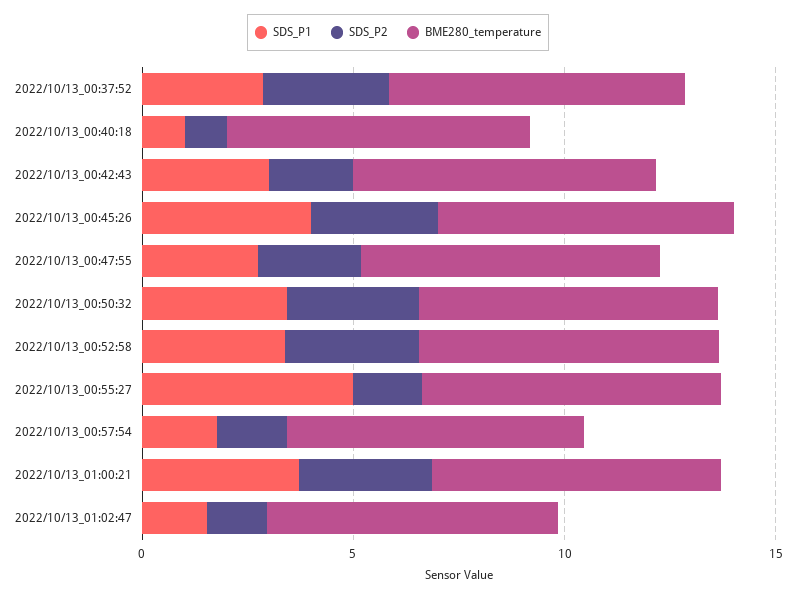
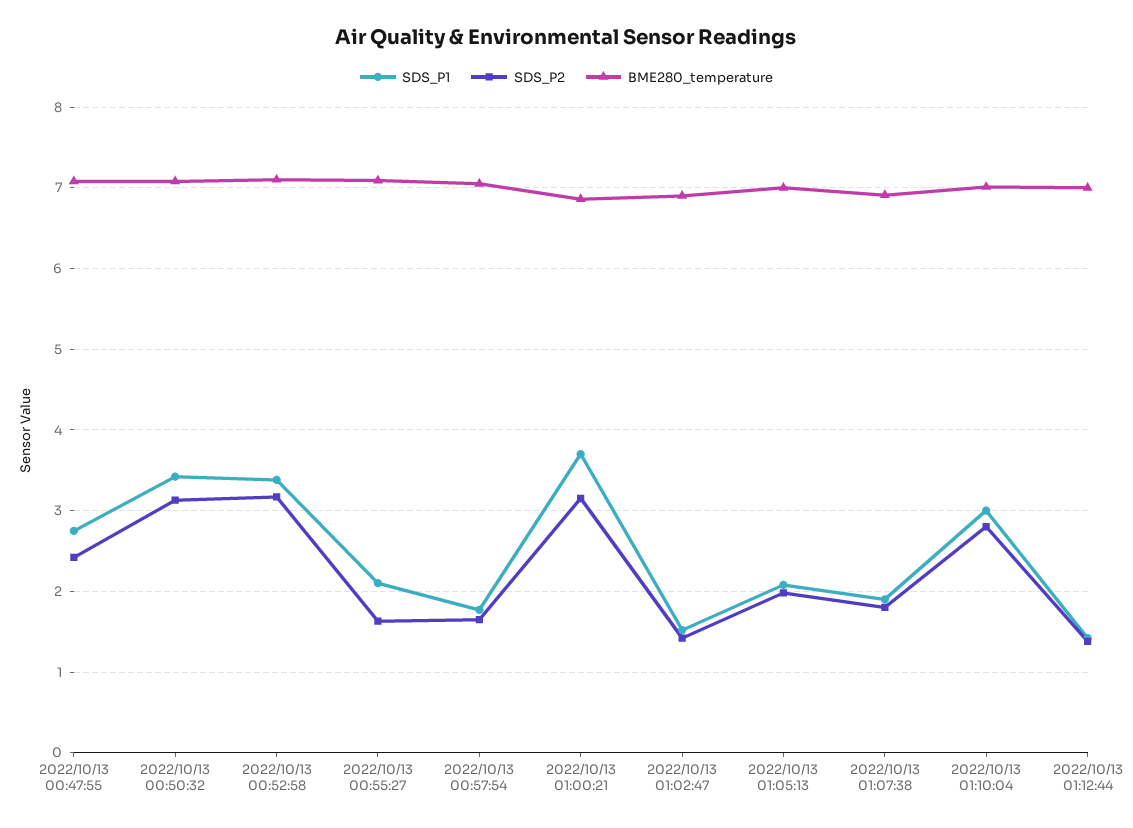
SDS_P1, 2022/10/13_00:37:52: 3 -> none
SDS_P2, 2022/10/13_00:37:52: 3 -> none
BME280_temperature, 2022/10/13_00:37:52: 7 -> none
SDS_P1, 2022/10/13_00:40:18: 1 -> none
SDS_P2, 2022/10/13_00:40:18: 1 -> none
BME280_temperature, 2022/10/13_00:40:18: 7 -> none
SDS_P1, 2022/10/13_00:42:43: 3 -> none
SDS_P2, 2022/10/13_00:42:43: 2 -> none
BME280_temperature, 2022/10/13_00:42:43: 7 -> none
SDS_P1, 2022/10/13_00:45:26: 4 -> none
SDS_P2, 2022/10/13_00:45:26: 3 -> none
BME280_temperature, 2022/10/13_00:45:26: 7 -> none
SDS_P1, 2022/10/13_00:55:27: 5 -> 2.1
SDS_P1, 2022/10/13 01:05:13: none -> 2.1
SDS_P2, 2022/10/13 01:05:13: none -> 2
BME280_temperature, 2022/10/13 01:05:13: none -> 7
SDS_P1, 2022/10/13 01:07:38: none -> 1.9
SDS_P2, 2022/10/13 01:07:38: none -> 1.8
BME280_temperature, 2022/10/13 01:07:38: none -> 6.9
SDS_P1, 2022/10/13 01:10:04: none -> 3
SDS_P2, 2022/10/13 01:10:04: none -> 2.8
BME280_temperature, 2022/10/13 01:10:04: none -> 7
SDS_P1, 2022/10/13 01:12:44: none -> 1.4
SDS_P2, 2022/10/13 01:12:44: none -> 1.4
BME280_temperature, 2022/10/13 01:12:44: none -> 7

